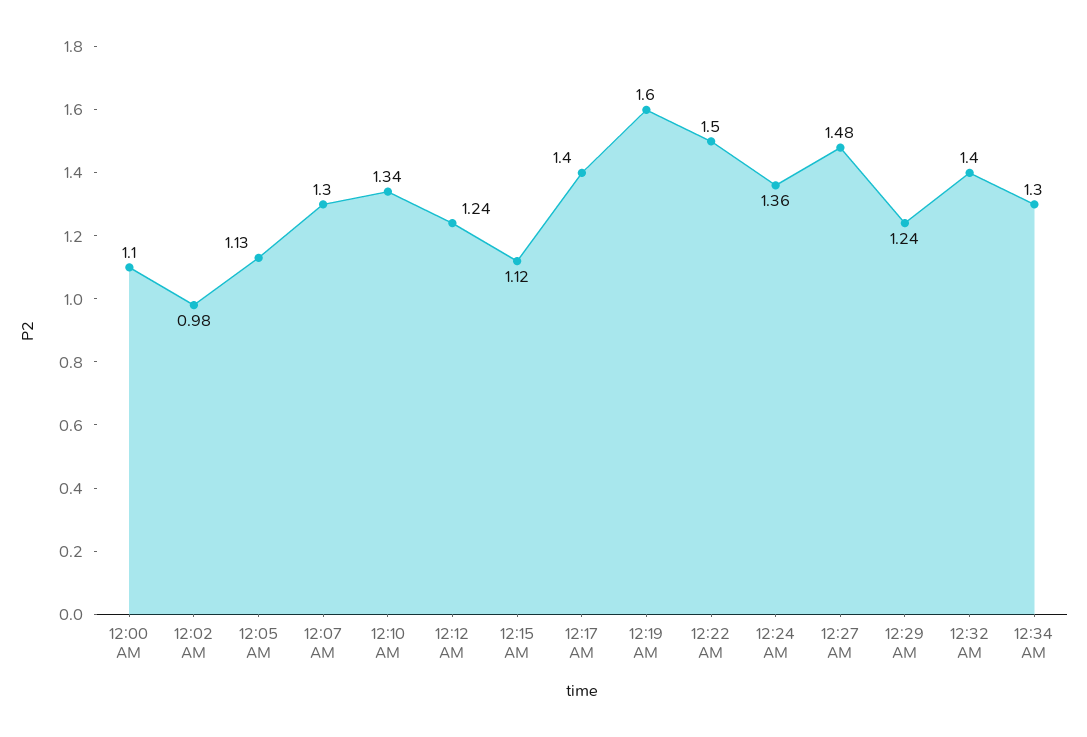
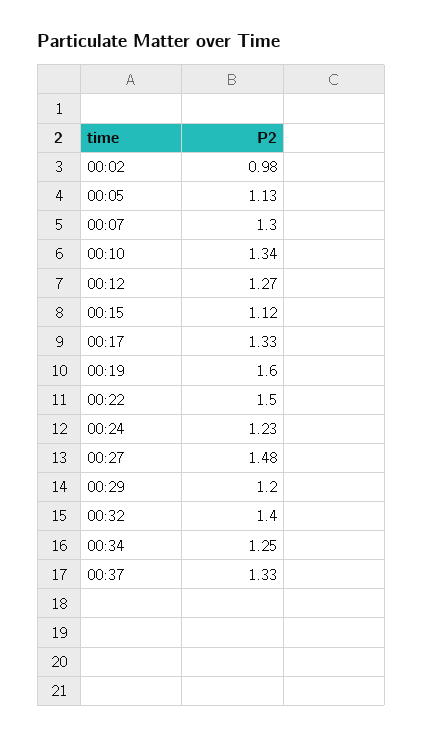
12:00 AM: 1.1 -> none
12:12 AM: 1.24 -> 1.27
12:17 AM: 1.4 -> 1.33
12:24 AM: 1.36 -> 1.23
12:29 AM: 1.24 -> 1.2
12:34 AM: 1.3 -> 1.25
00:37: none -> 1.33

